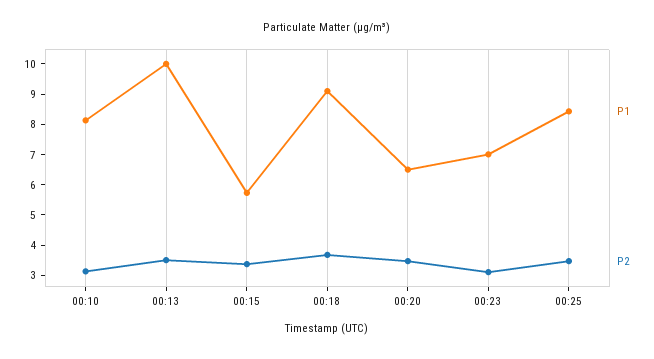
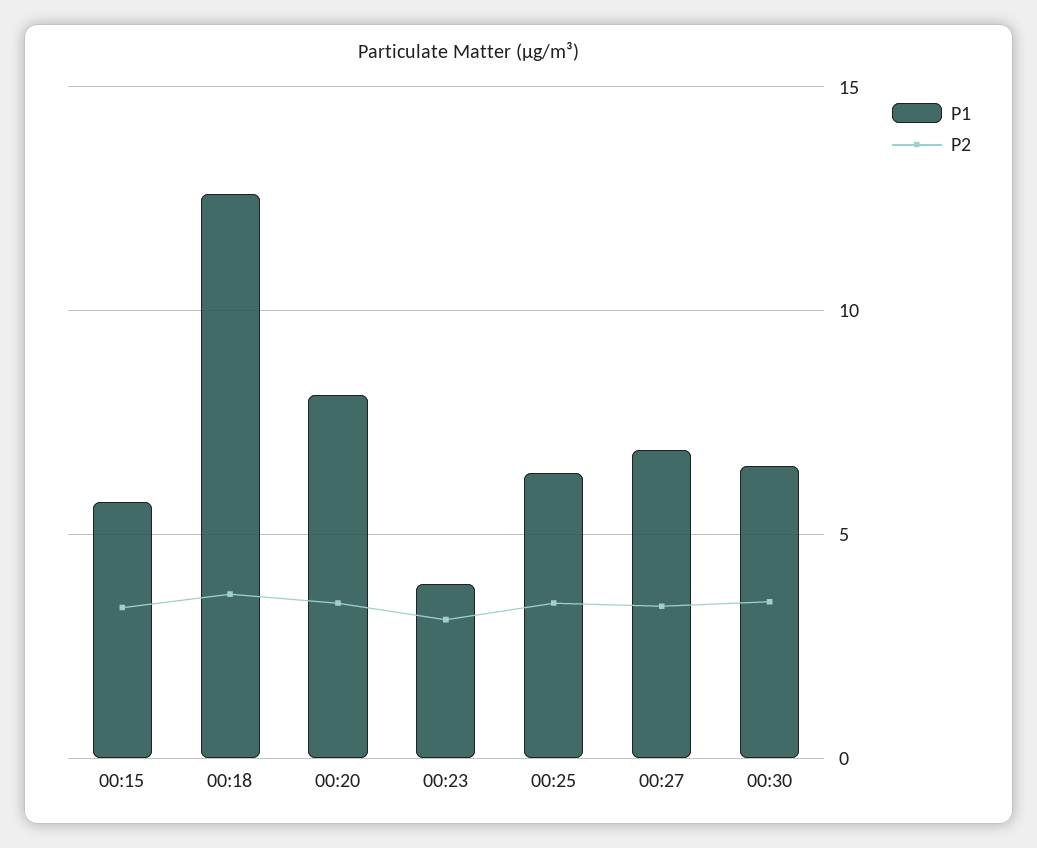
P1, 00:10: 8 -> none
P2, 00:10: 3 -> none
P1, 00:13: 10 -> none
P2, 00:13: 3.5 -> none
P1, 00:18: 9 -> 12.5
P1, 00:20: 6.5 -> 8
P1, 00:23: 7 -> 4
P1, 00:25: 8.5 -> 6.5
P1, 00:27: none -> 7
P2, 00:27: none -> 3.5
P1, 00:30: none -> 6.5
P2, 00:30: none -> 3.5

